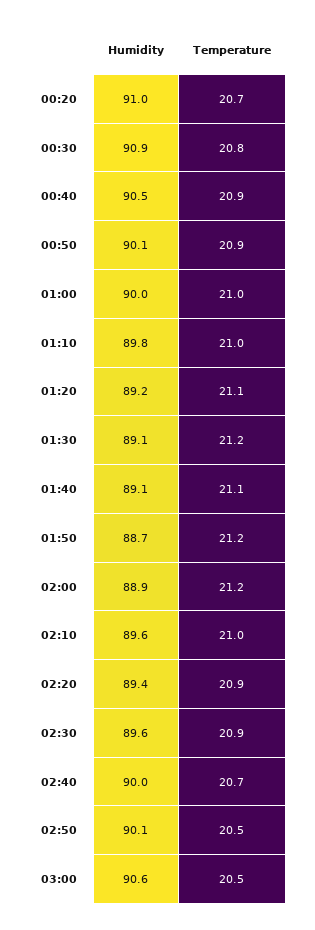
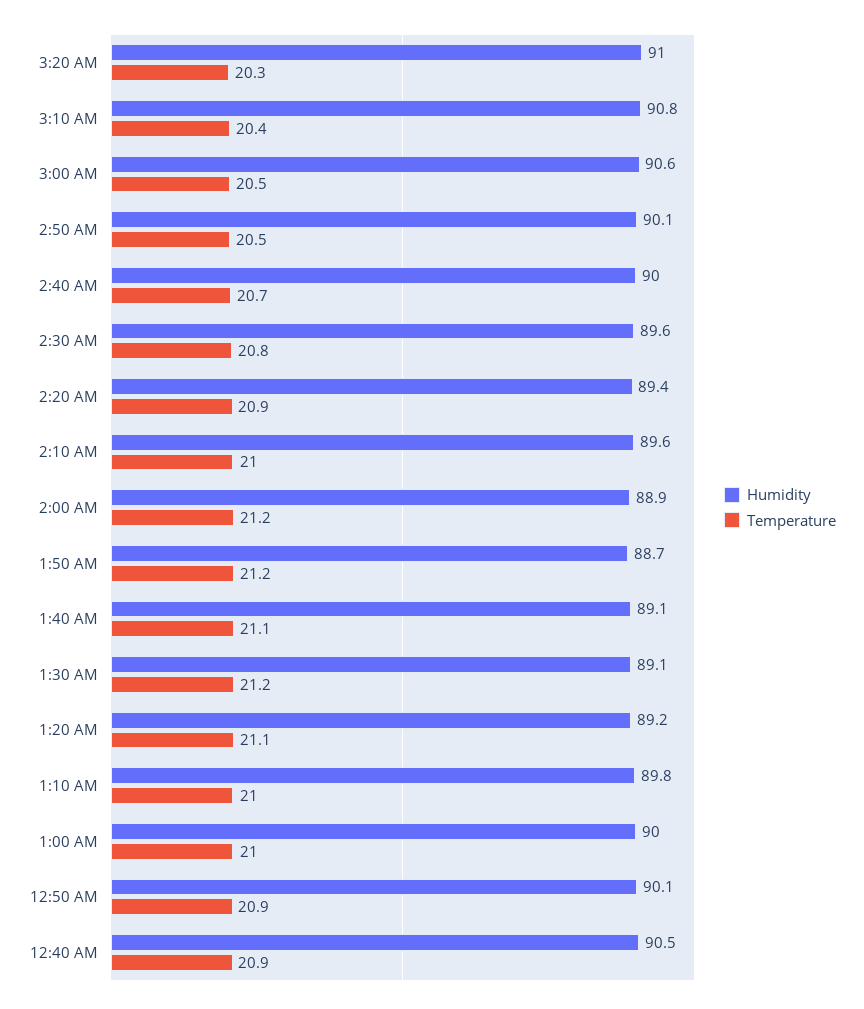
Humidity, 00:20: 91 -> none
Temperature, 00:20: 20.7 -> none
Humidity, 00:30: 90.9 -> none
Temperature, 00:30: 20.8 -> none
Temperature, 02:30: 20.9 -> 20.8
Humidity, 3:20 AM: none -> 91
Temperature, 3:20 AM: none -> 20.3
Humidity, 3:10 AM: none -> 90.8
Temperature, 3:10 AM: none -> 20.4

